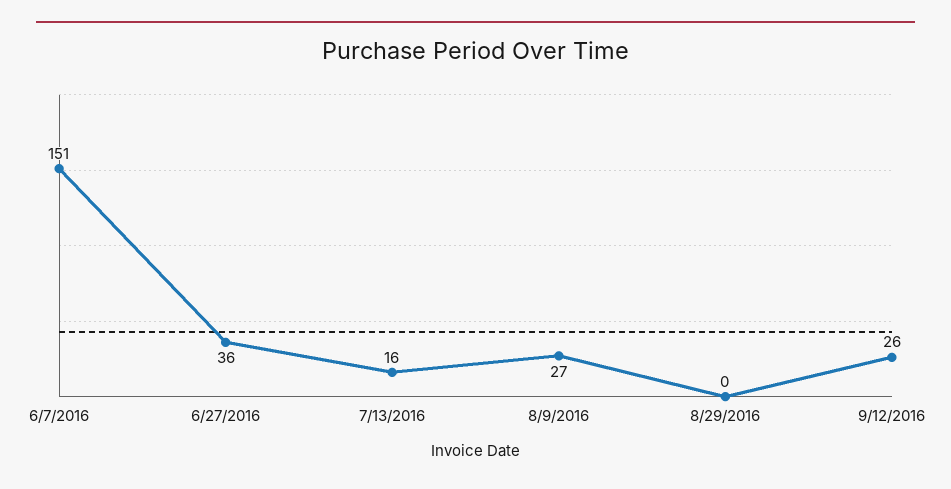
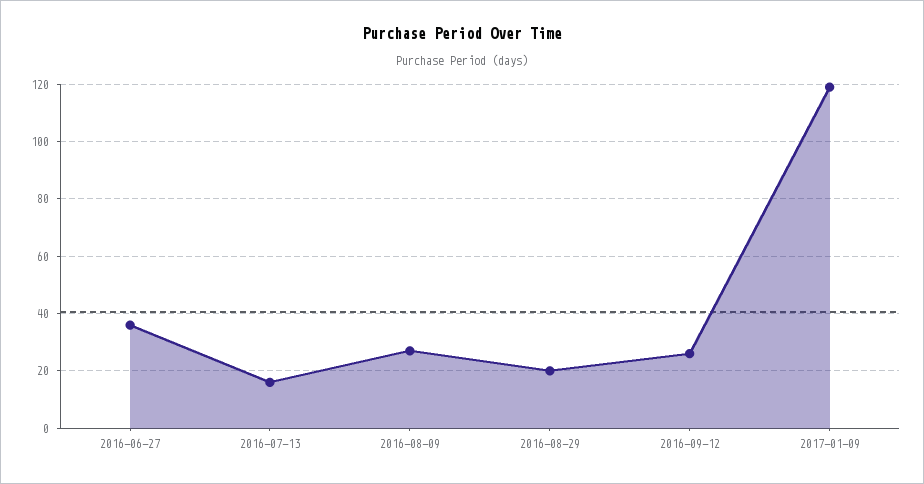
6/7/2016: 151 -> none
8/29/2016: 0 -> 20
2017-01-09: none -> 120

